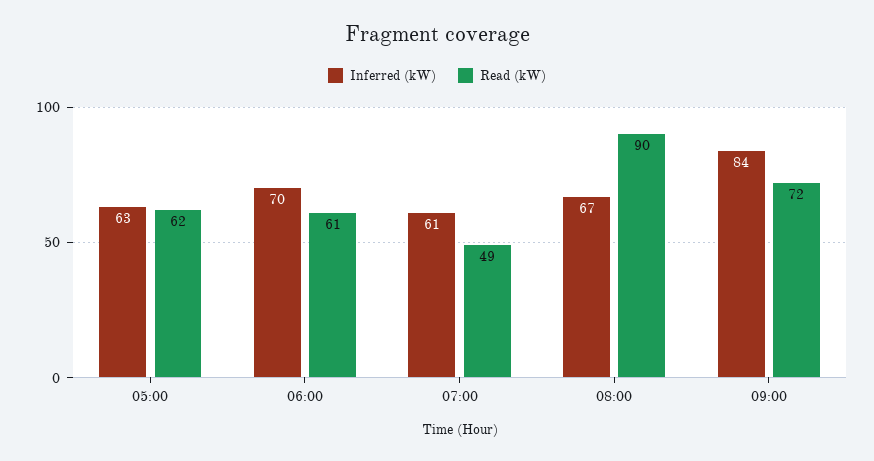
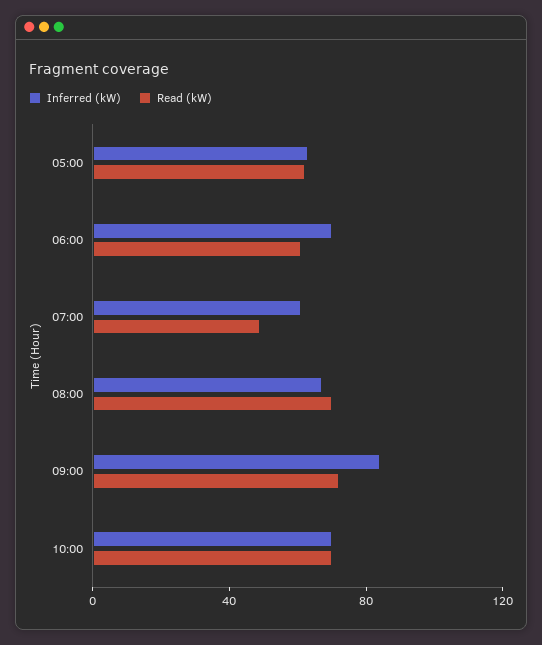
Read (kW), 08:00: 90 -> 70
Inferred (kW), 10:00: none -> 70
Read (kW), 10:00: none -> 70

